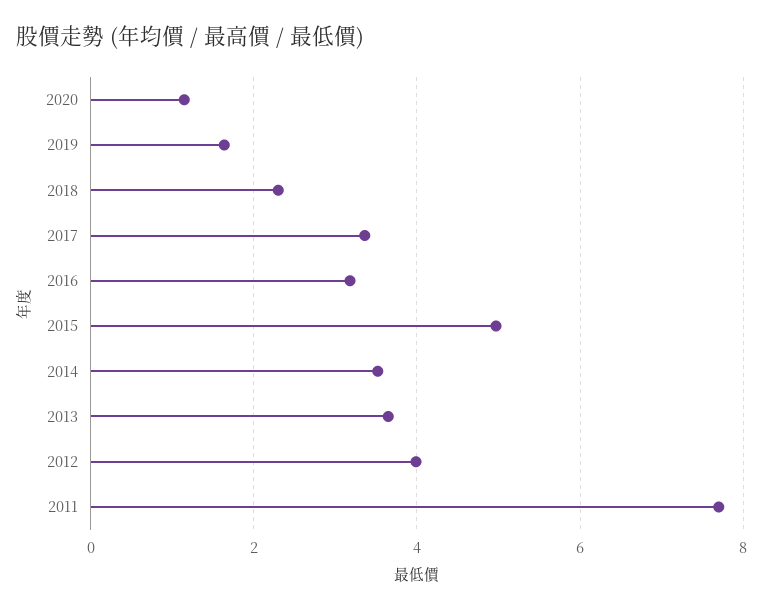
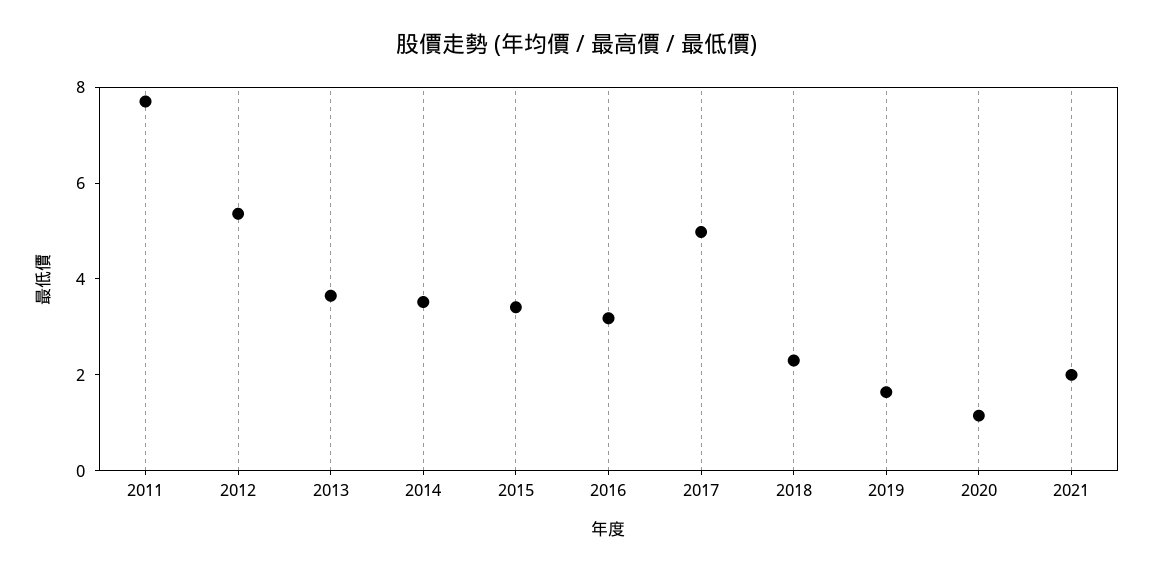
2017: 3.4 -> 5
2015: 5 -> 3.5
2012: 4 -> 5.5
2021: none -> 2

